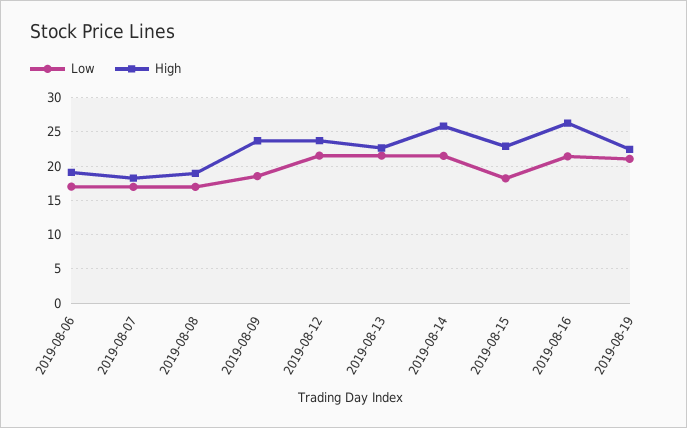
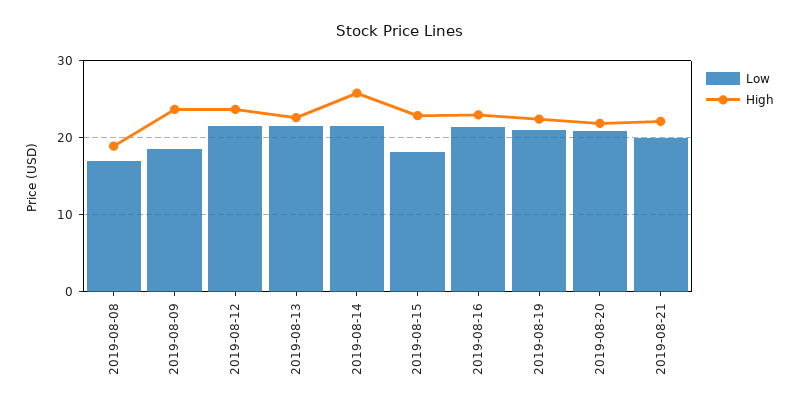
Low, 2019-08-06: 17 -> none
High, 2019-08-06: 19 -> none
Low, 2019-08-07: 17 -> none
High, 2019-08-07: 18 -> none
High, 2019-08-16: 26 -> 23
Low, 2019-08-20: none -> 21
High, 2019-08-20: none -> 22
Low, 2019-08-21: none -> 20
High, 2019-08-21: none -> 22

